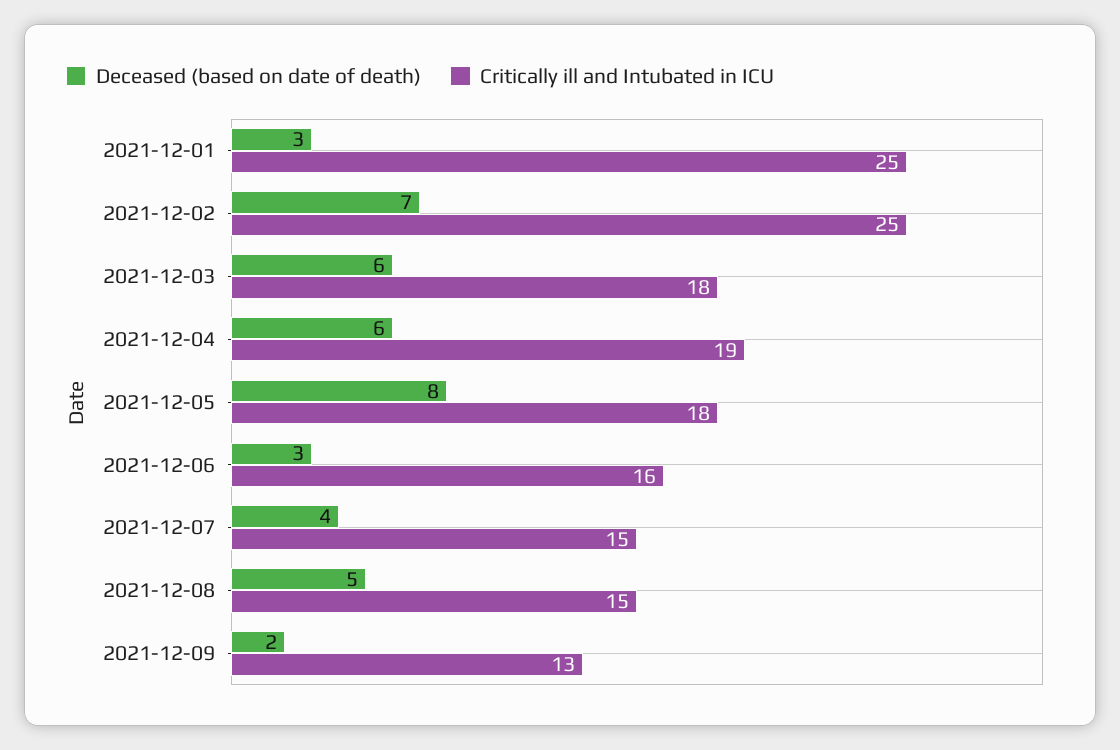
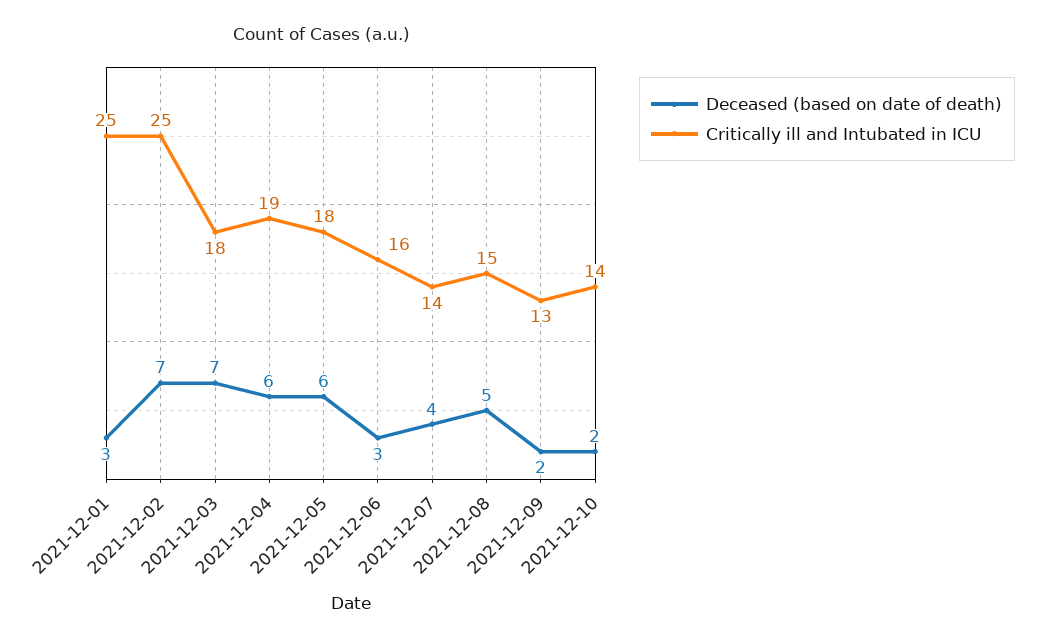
Deceased (based on date of death), 2021-12-03: 6 -> 7
Deceased (based on date of death), 2021-12-05: 8 -> 6
Critically ill and Intubated in ICU, 2021-12-07: 15 -> 14
Deceased (based on date of death), 2021-12-10: none -> 2
Critically ill and Intubated in ICU, 2021-12-10: none -> 14

